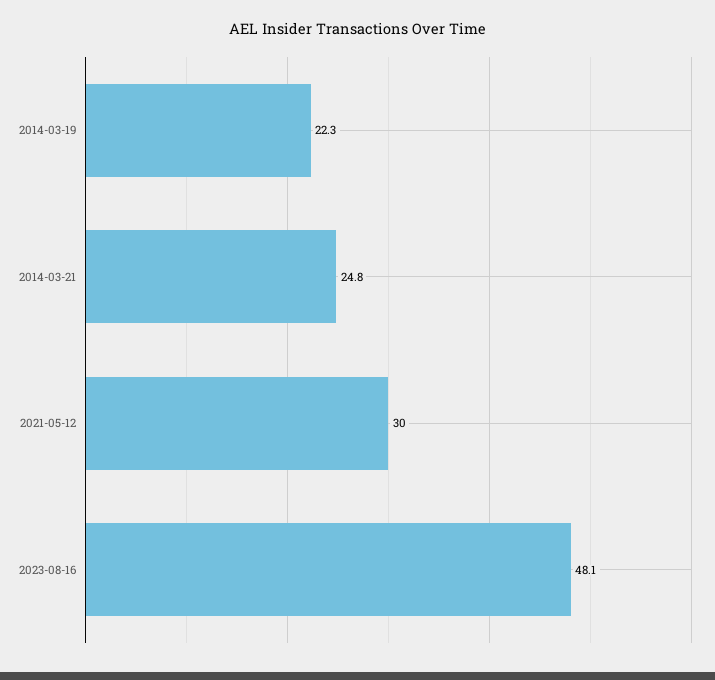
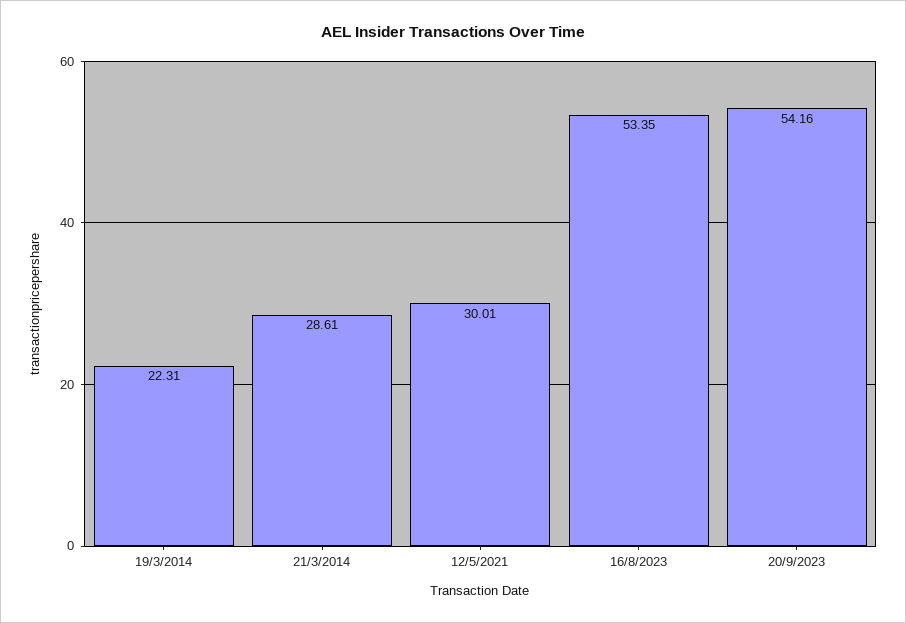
2014-03-21: 24.8 -> 28.61
2023-08-16: 48.1 -> 53.35
20/9/2023: none -> 54.16

